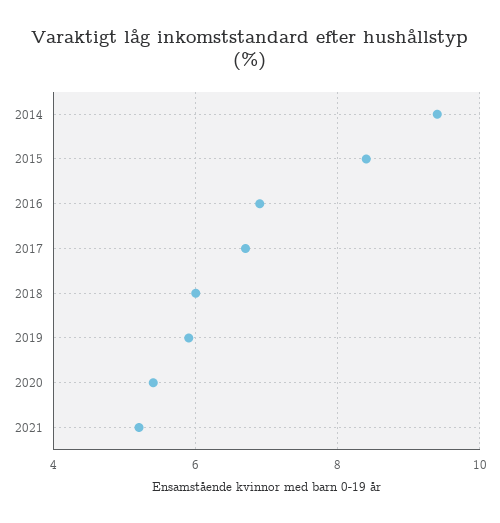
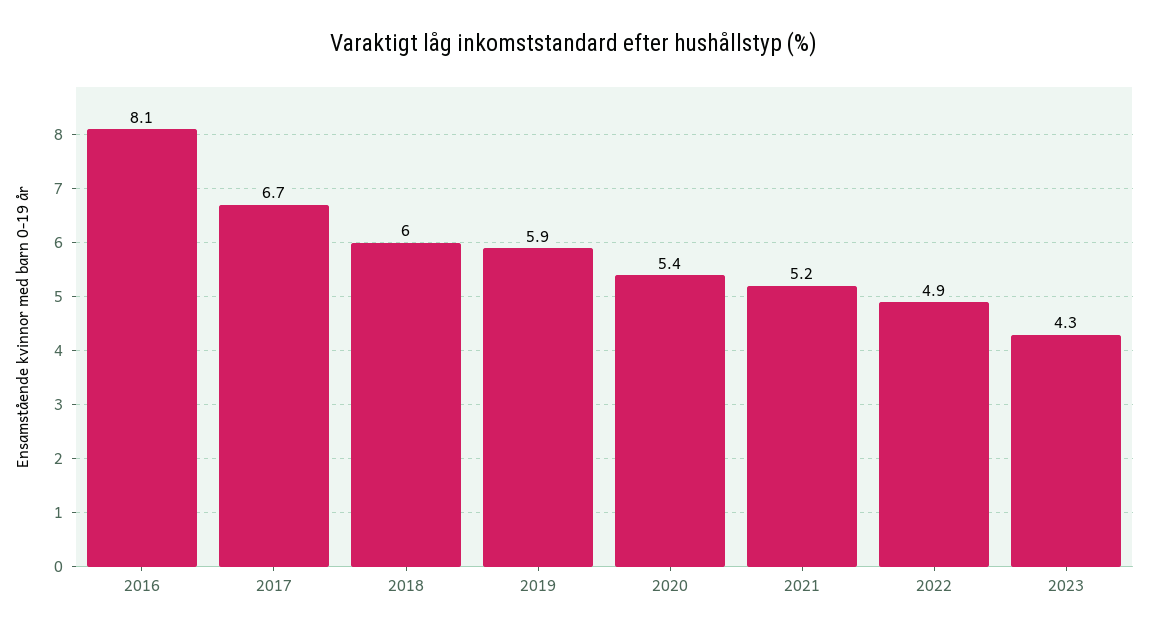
2014: 9.5 -> none
2015: 8.5 -> none
2016: 7 -> 8.1
2022: none -> 4.9
2023: none -> 4.3

